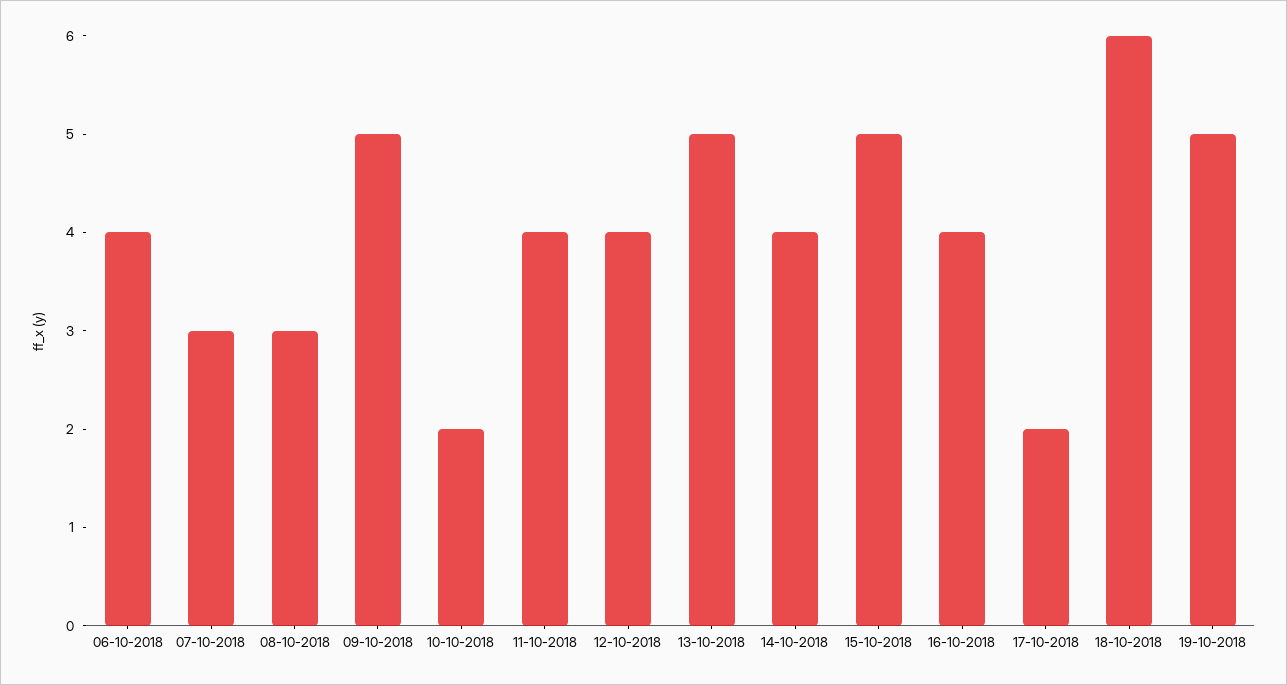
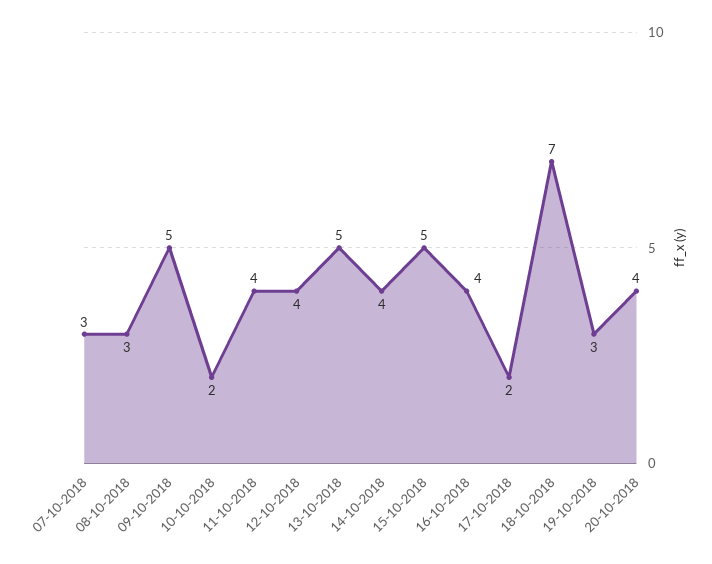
06-10-2018: 4 -> none
18-10-2018: 6 -> 7
19-10-2018: 5 -> 3
20-10-2018: none -> 4

